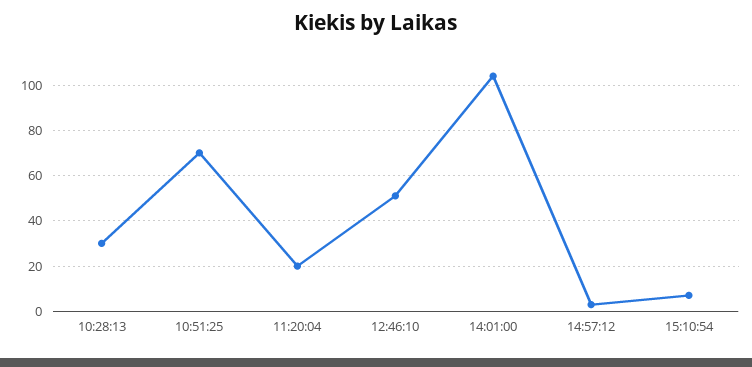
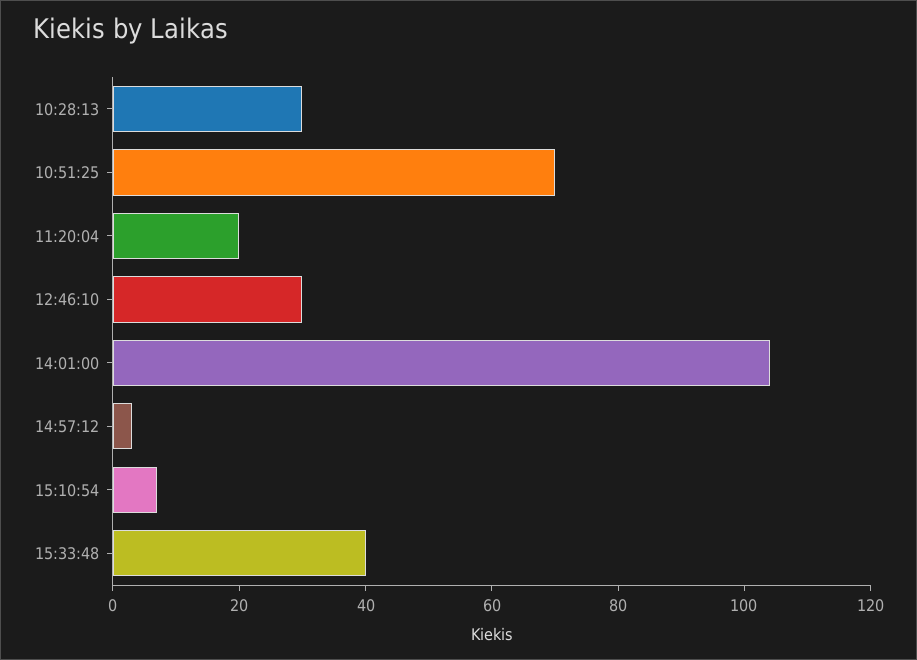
12:46:10: 50 -> 30
15:33:48: none -> 40

